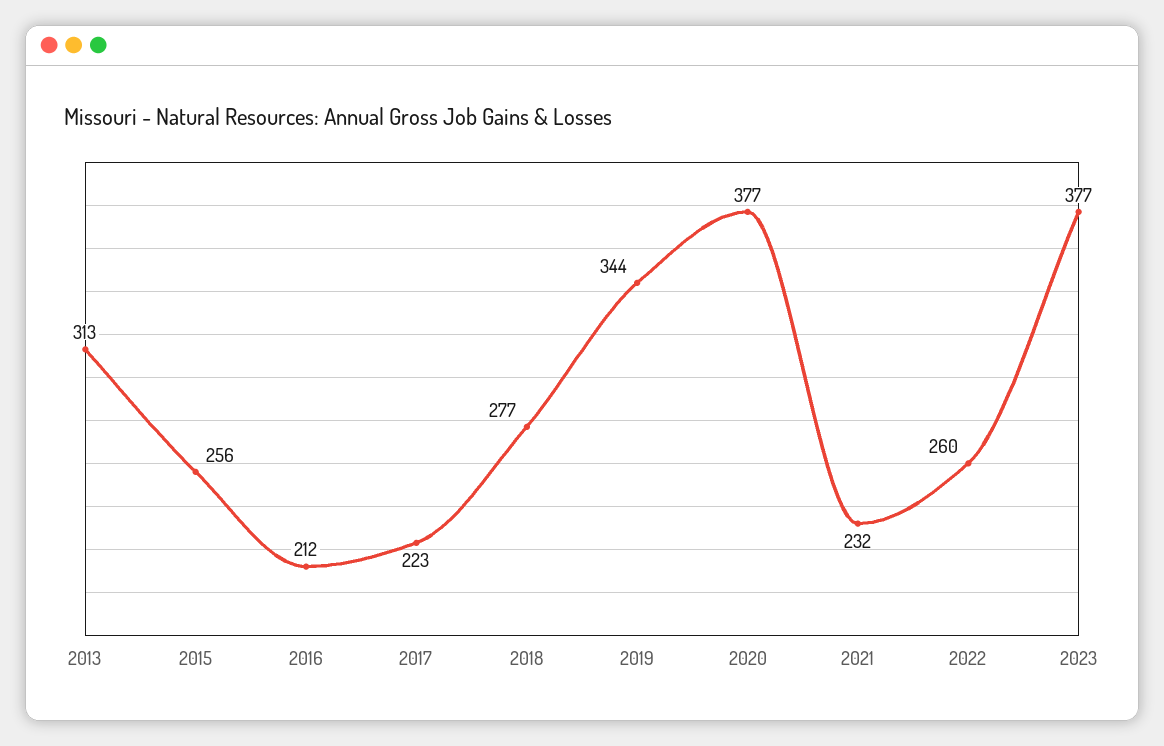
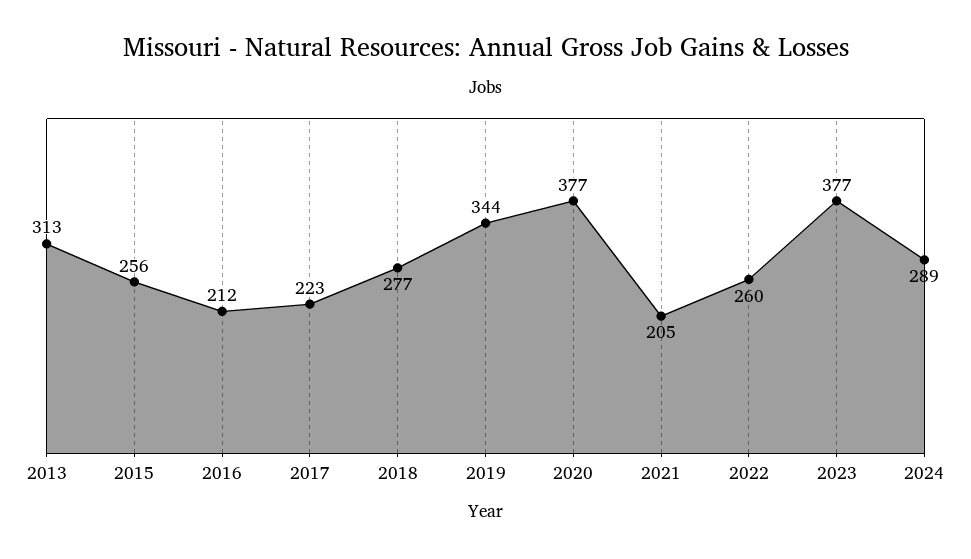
2021: 232 -> 205
2024: none -> 289

